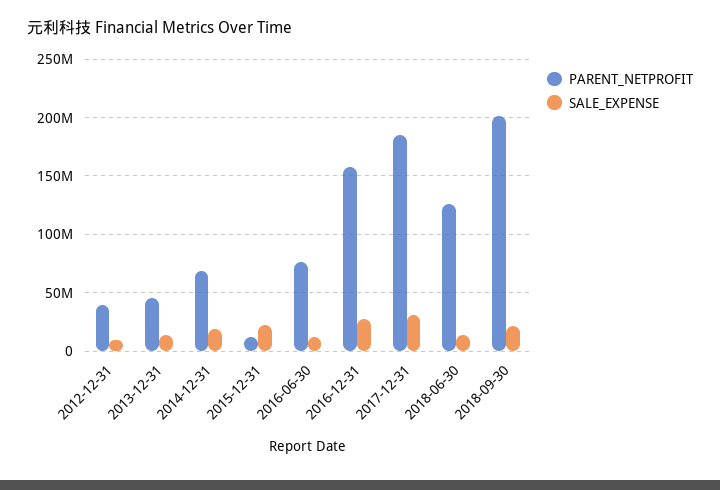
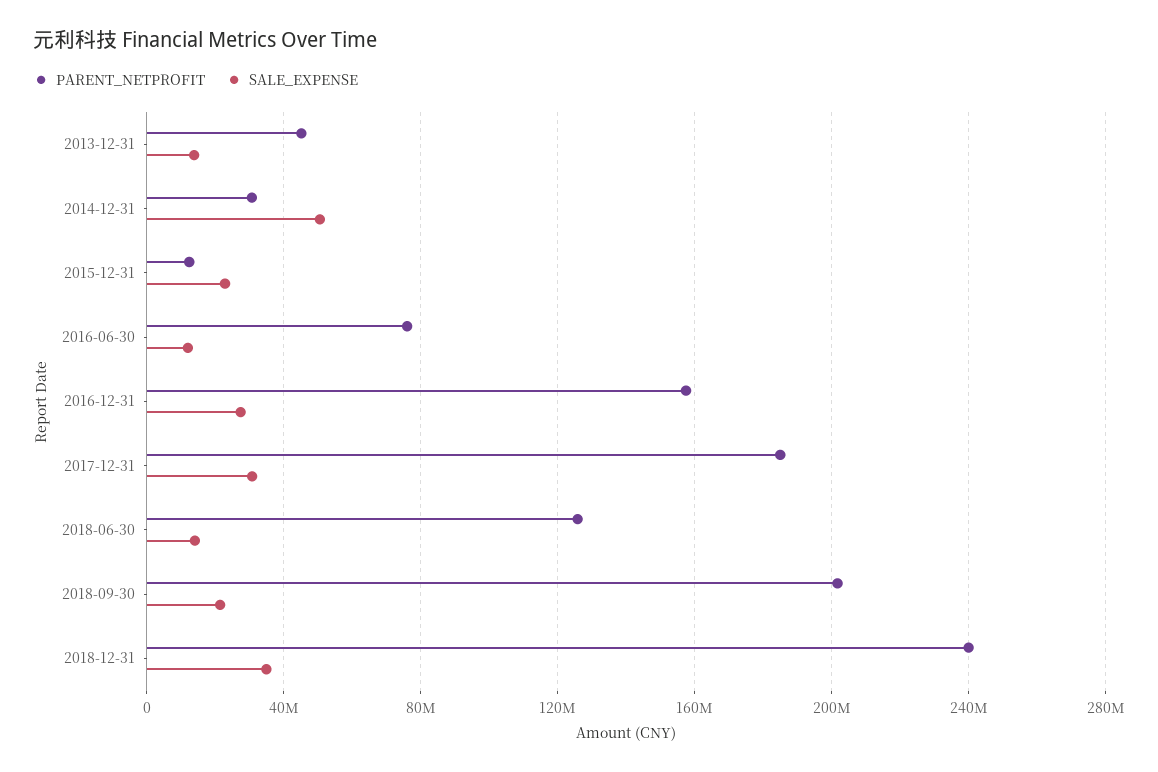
PARENT_NETPROFIT, 2012-12-31: 40000000 -> none
SALE_EXPENSE, 2012-12-31: 10000000 -> none
PARENT_NETPROFIT, 2014-12-31: 70000000 -> 30000000
SALE_EXPENSE, 2014-12-31: 20000000 -> 50000000
PARENT_NETPROFIT, 2018-12-31: none -> 240000000
SALE_EXPENSE, 2018-12-31: none -> 35000000

